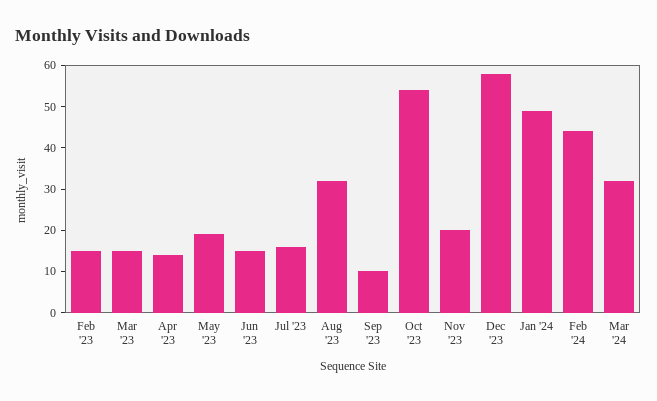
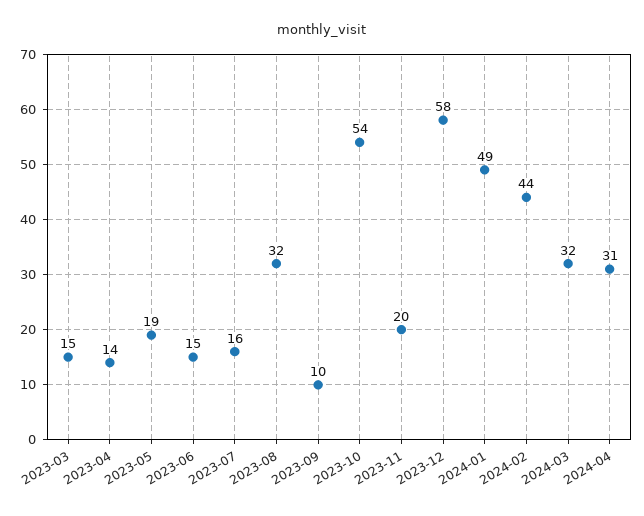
Feb '23: 15 -> none
2024-04: none -> 31

